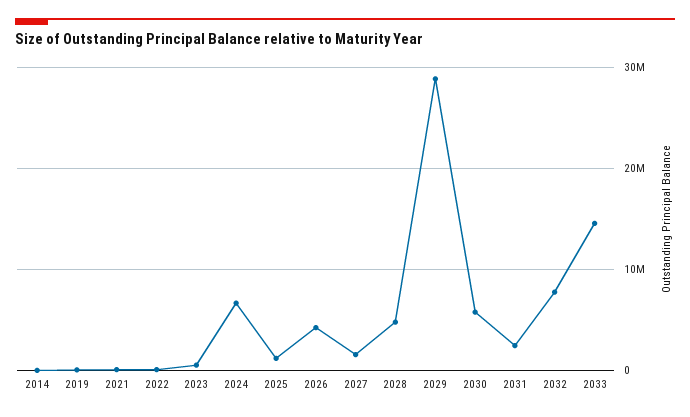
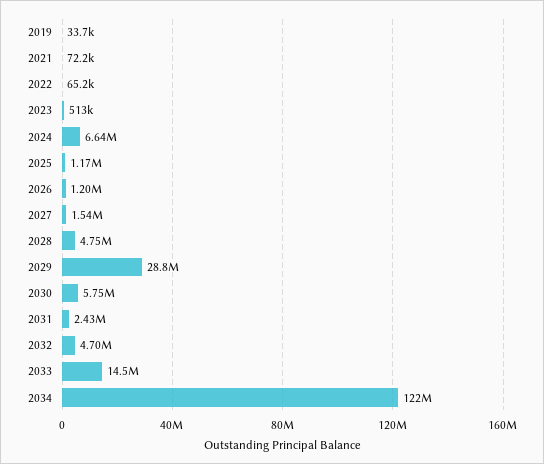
2014: 0 -> none
2026: 4000000 -> 1200000
2032: 8000000 -> 4700000
2034: none -> 122000000

